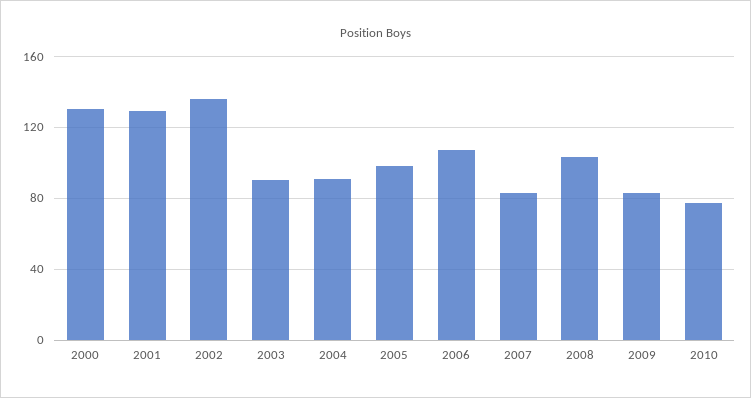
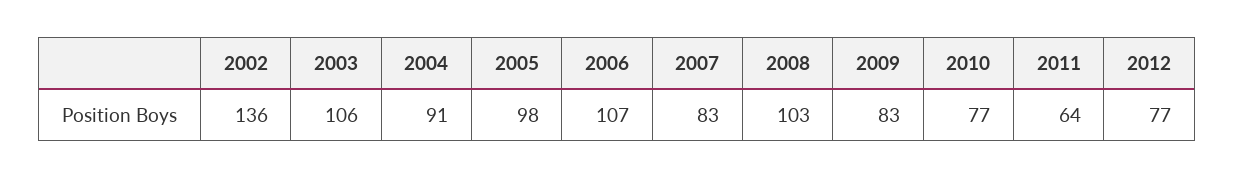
2000: 130 -> none
2001: 130 -> none
2003: 90 -> 106
2011: none -> 64
2012: none -> 77

